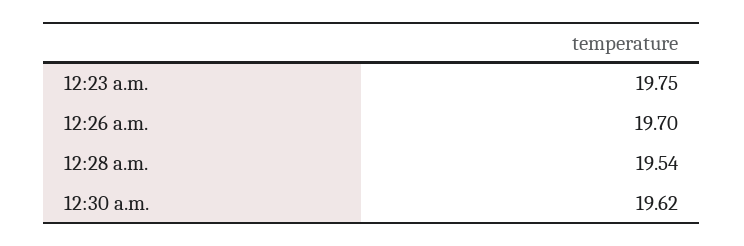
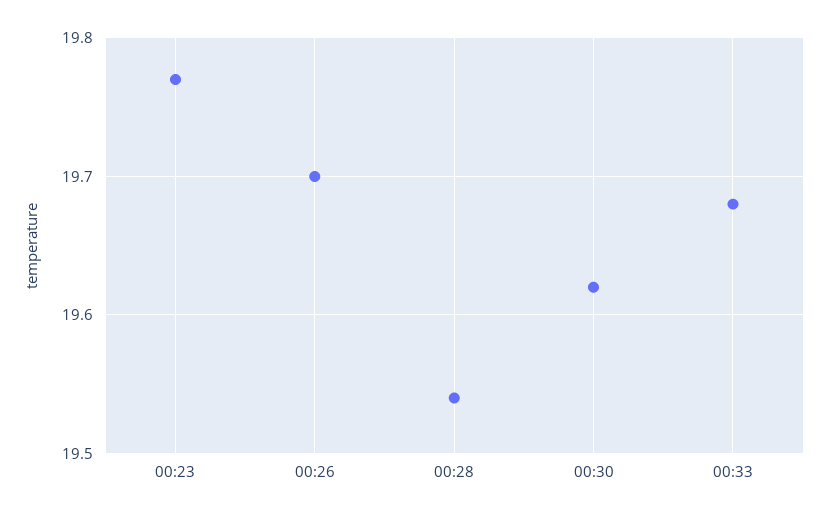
12:23 a.m.: 19.75 -> 19.77
00:33: none -> 19.68

